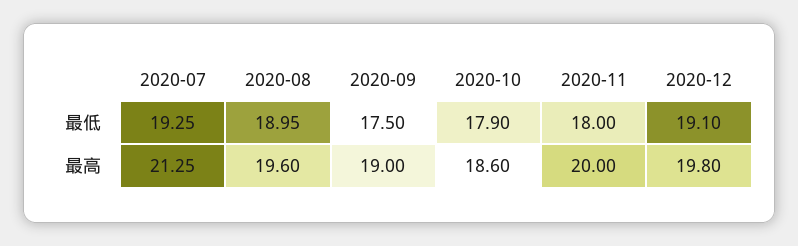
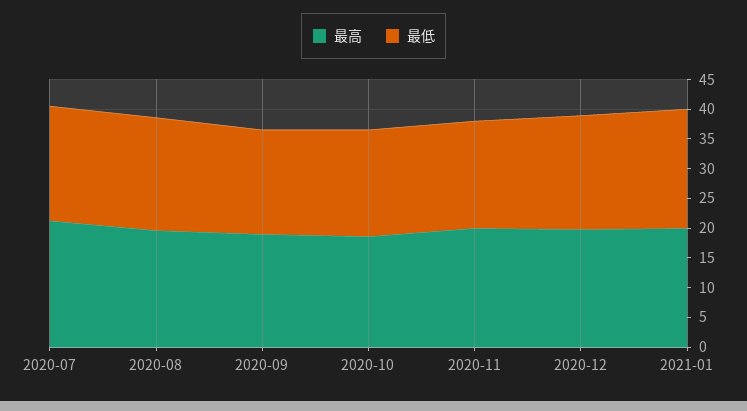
最高, 2021-01: none -> 20
最低, 2021-01: none -> 20

